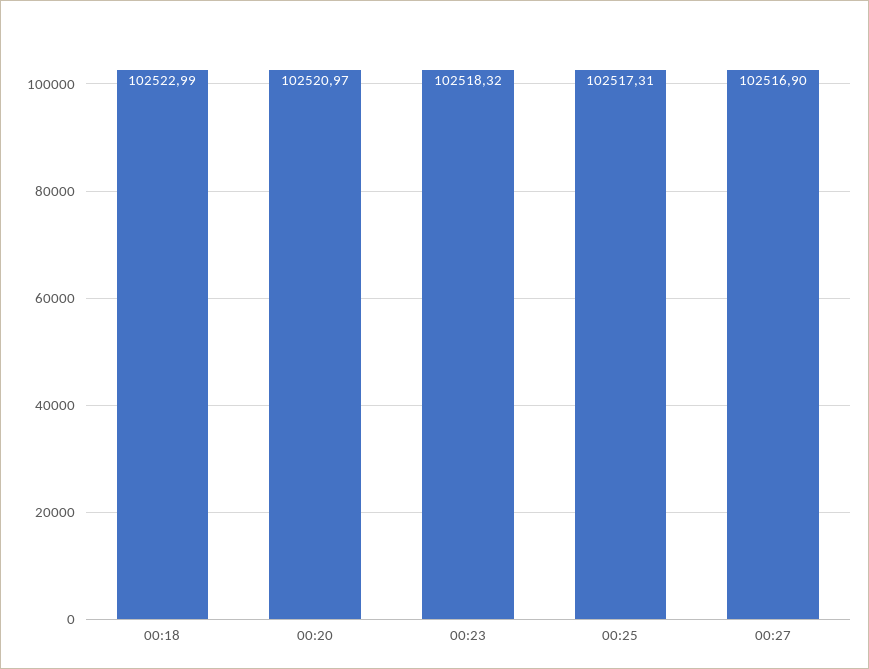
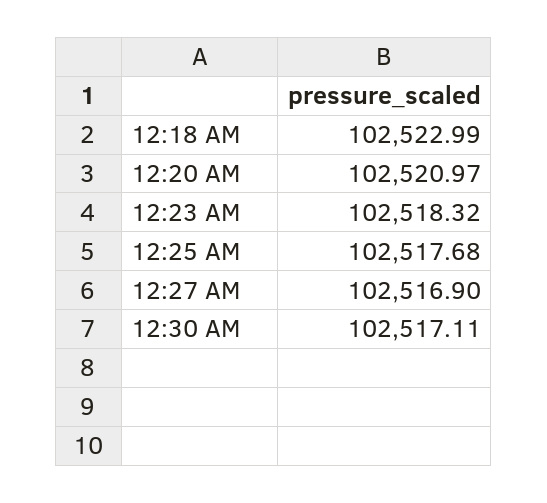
00:25: 102517.31 -> 102517.68
12:30 AM: none -> 102517.11

